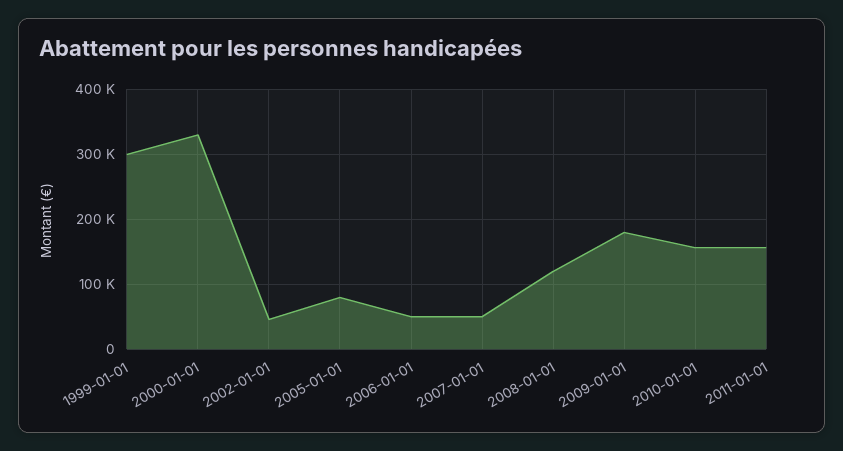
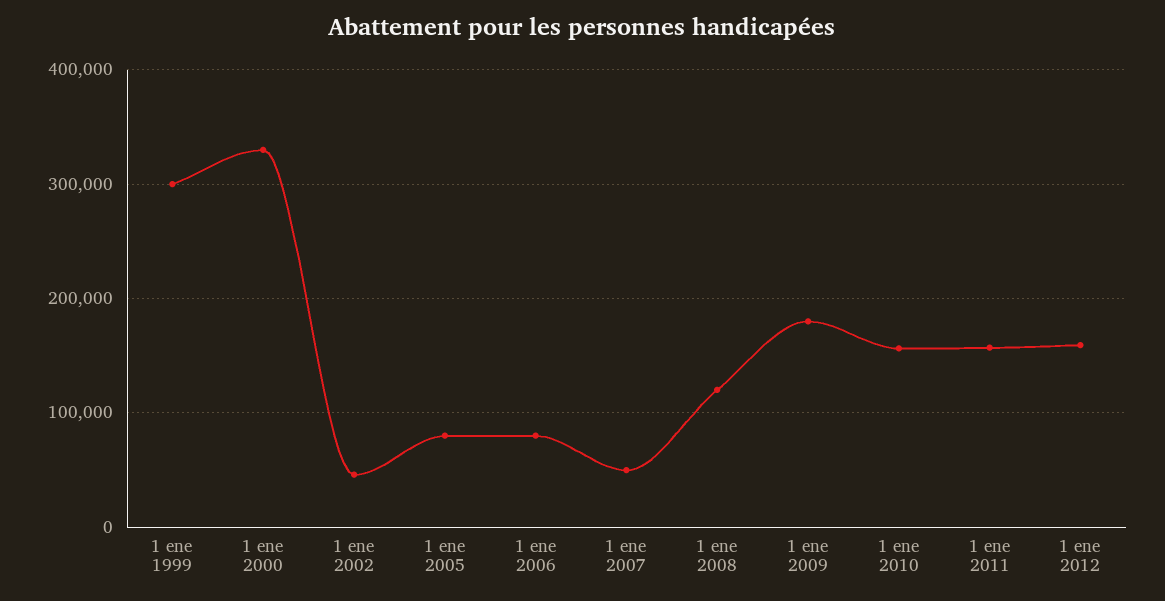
2006-01-01: 50000 -> 80000
1 ene 2012: none -> 160000

